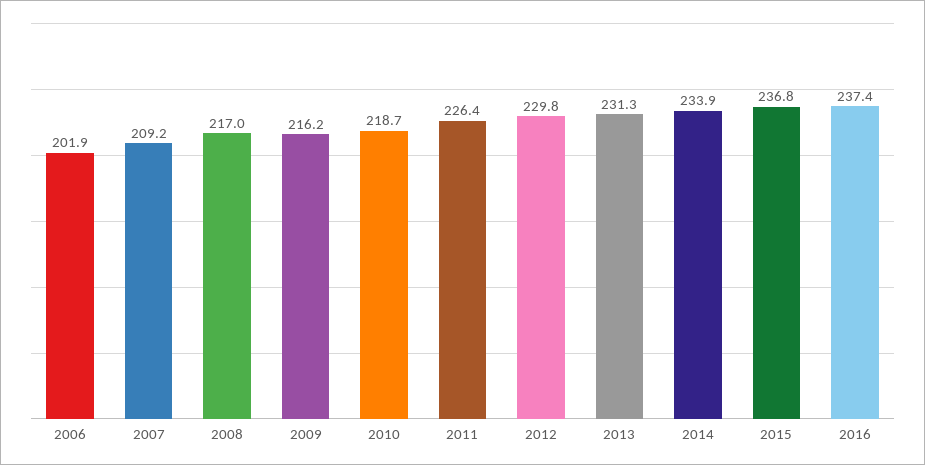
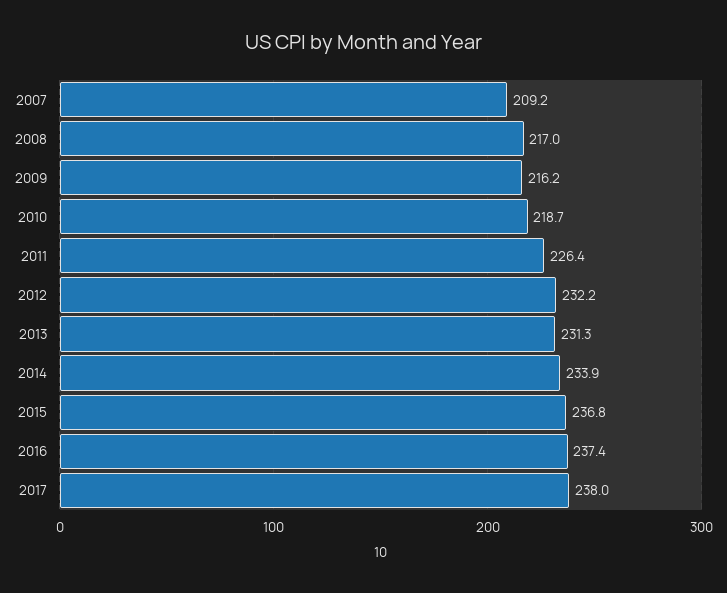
2006: 201.9 -> none
2012: 229.8 -> 232.2
2017: none -> 238

